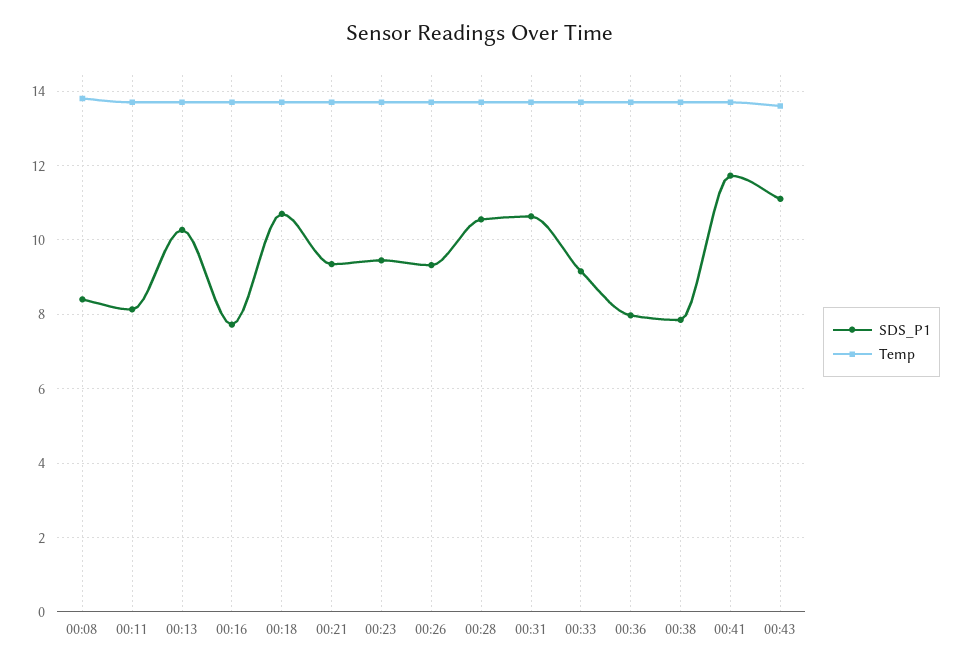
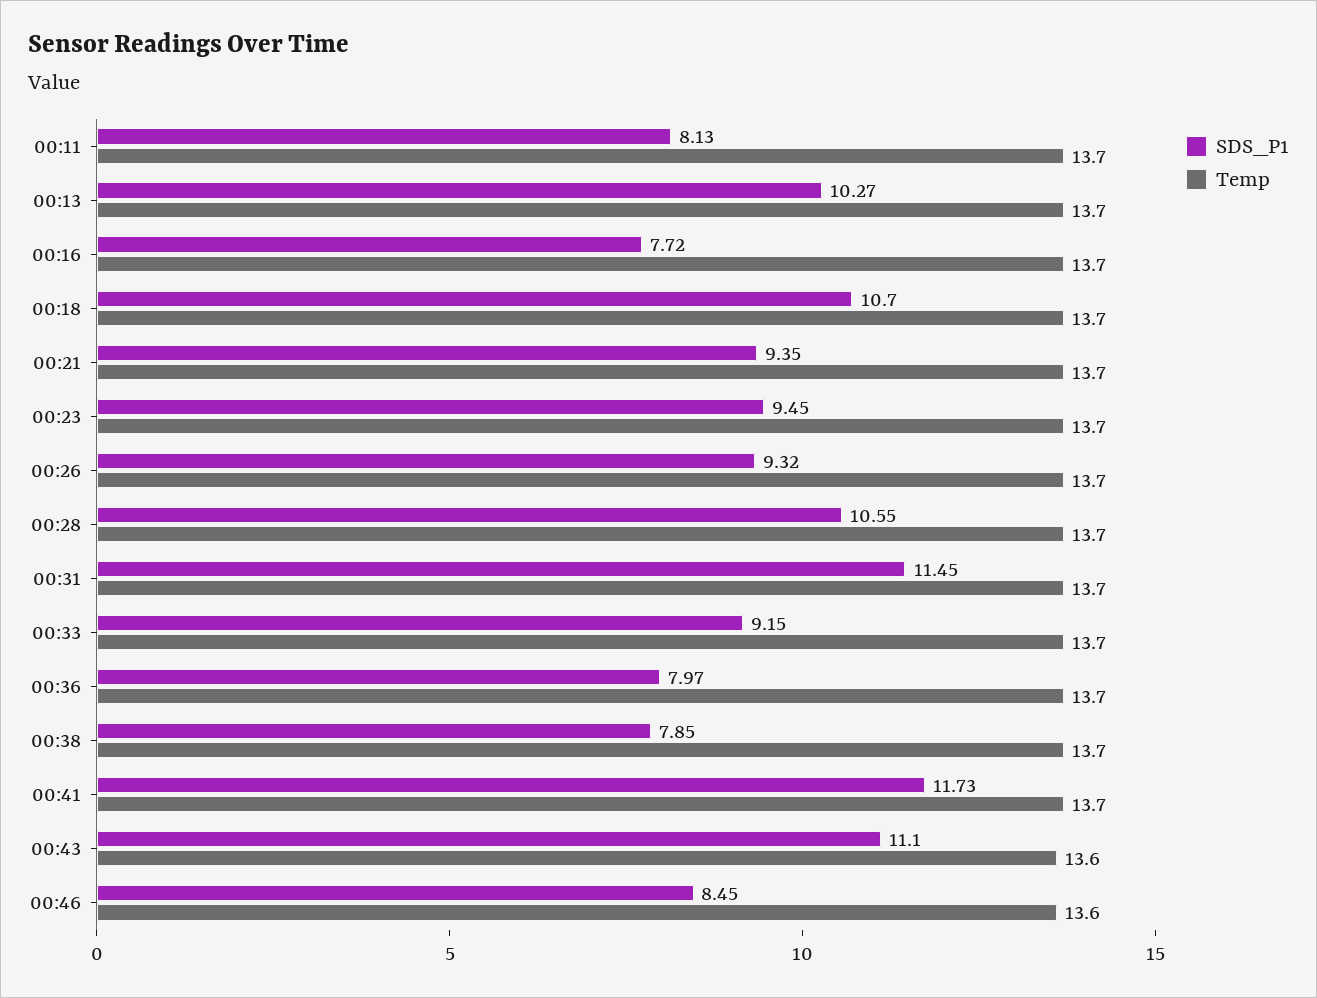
SDS_P1, 00:08: 8.4 -> none
Temp, 00:08: 13.8 -> none
SDS_P1, 00:31: 10.6 -> 11.45
SDS_P1, 00:46: none -> 8.45
Temp, 00:46: none -> 13.6

